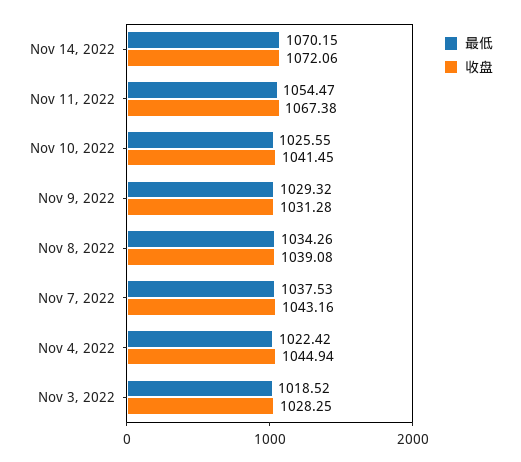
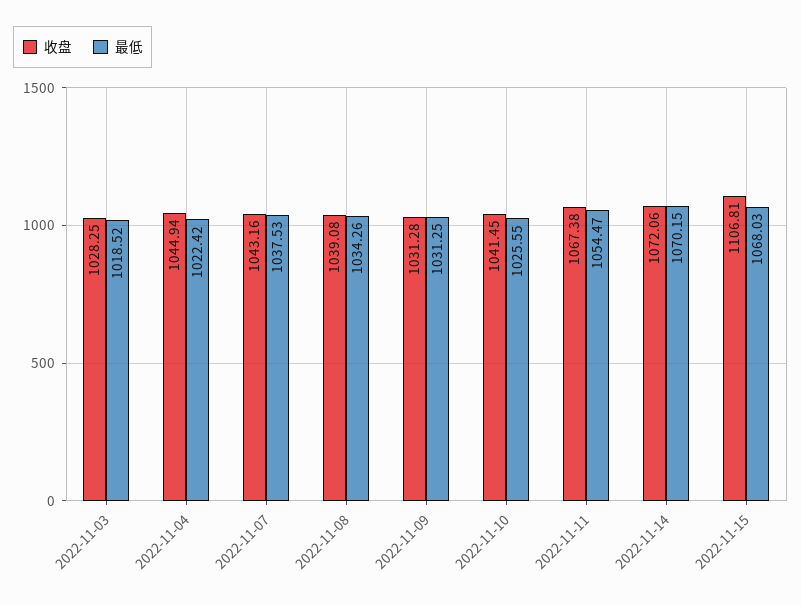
最低, Nov 9, 2022: 1029.32 -> 1031.25
收盘, 2022-11-15: none -> 1106.81
最低, 2022-11-15: none -> 1068.03

